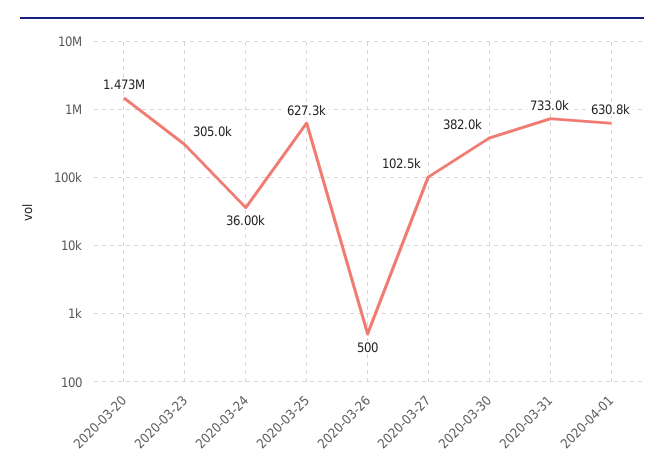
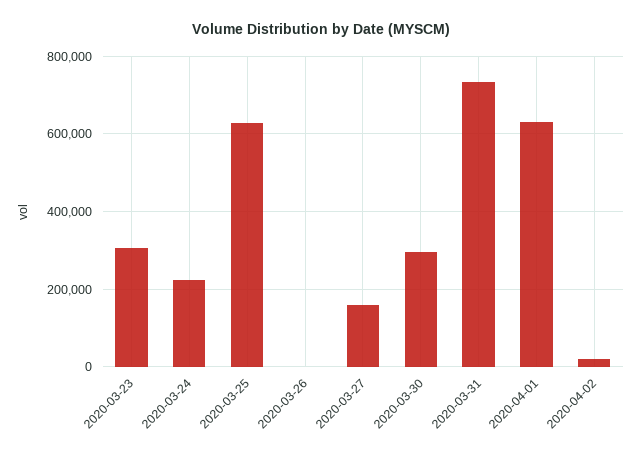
2020-03-20: 1473000 -> none
2020-03-24: 36000 -> 220000
2020-03-27: 102500 -> 160000
2020-03-30: 382000 -> 300000
2020-04-02: none -> 20000

